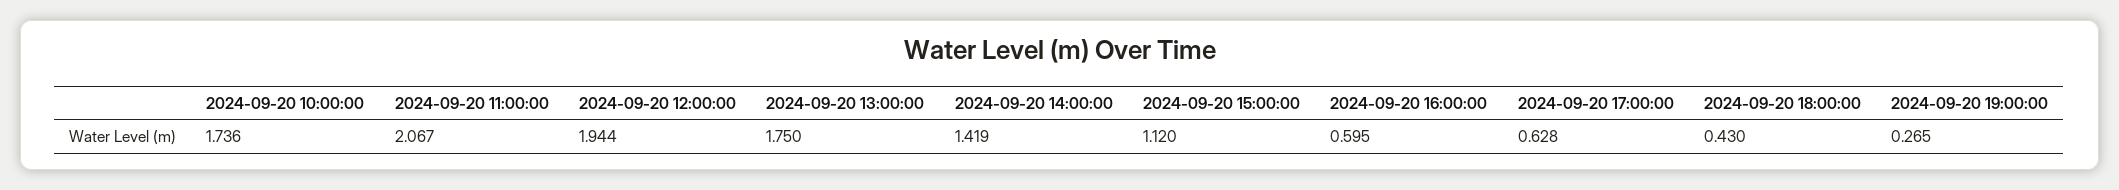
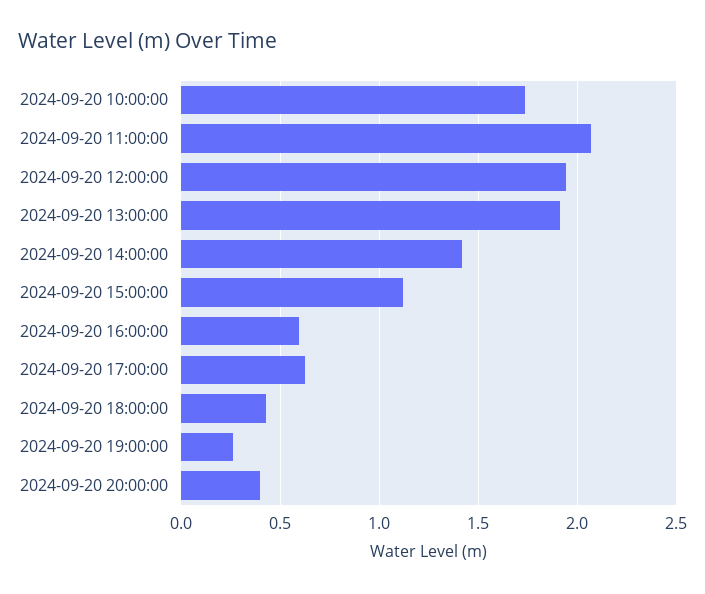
2024-09-20 13:00:00: 1.75 -> 1.9
2024-09-20 20:00:00: none -> 0.4

